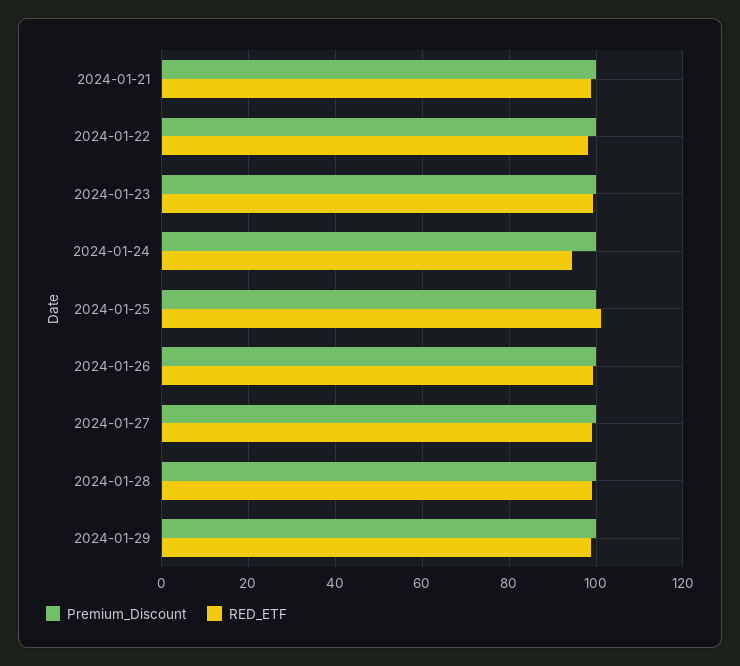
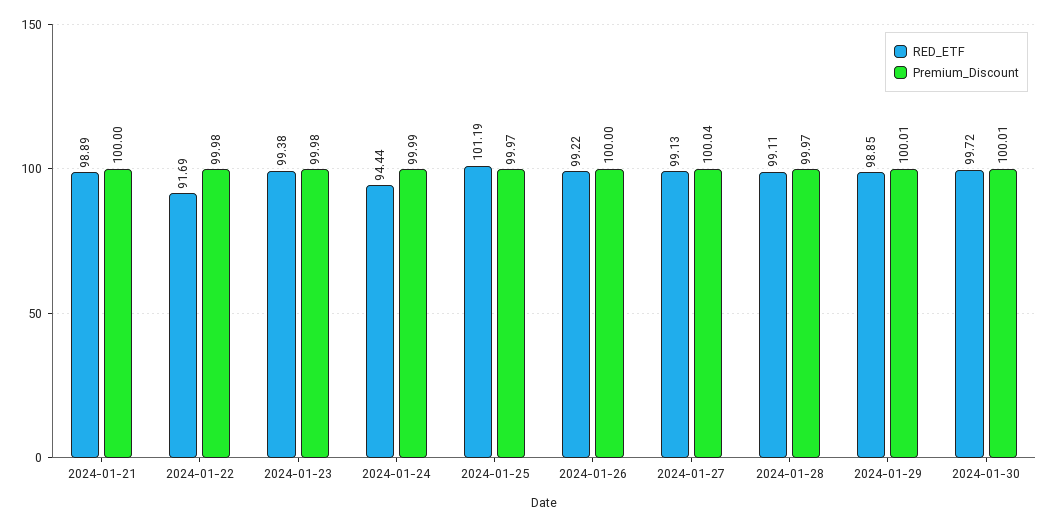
RED_ETF, 2024-01-22: 98 -> 91.69
RED_ETF, 2024-01-30: none -> 99.72
Premium_Discount, 2024-01-30: none -> 100.01

